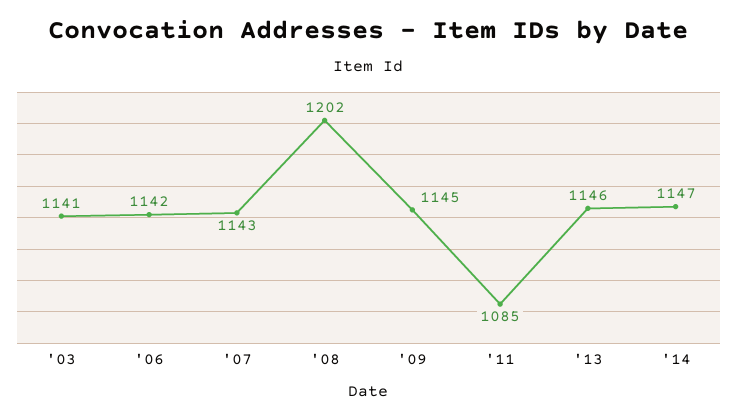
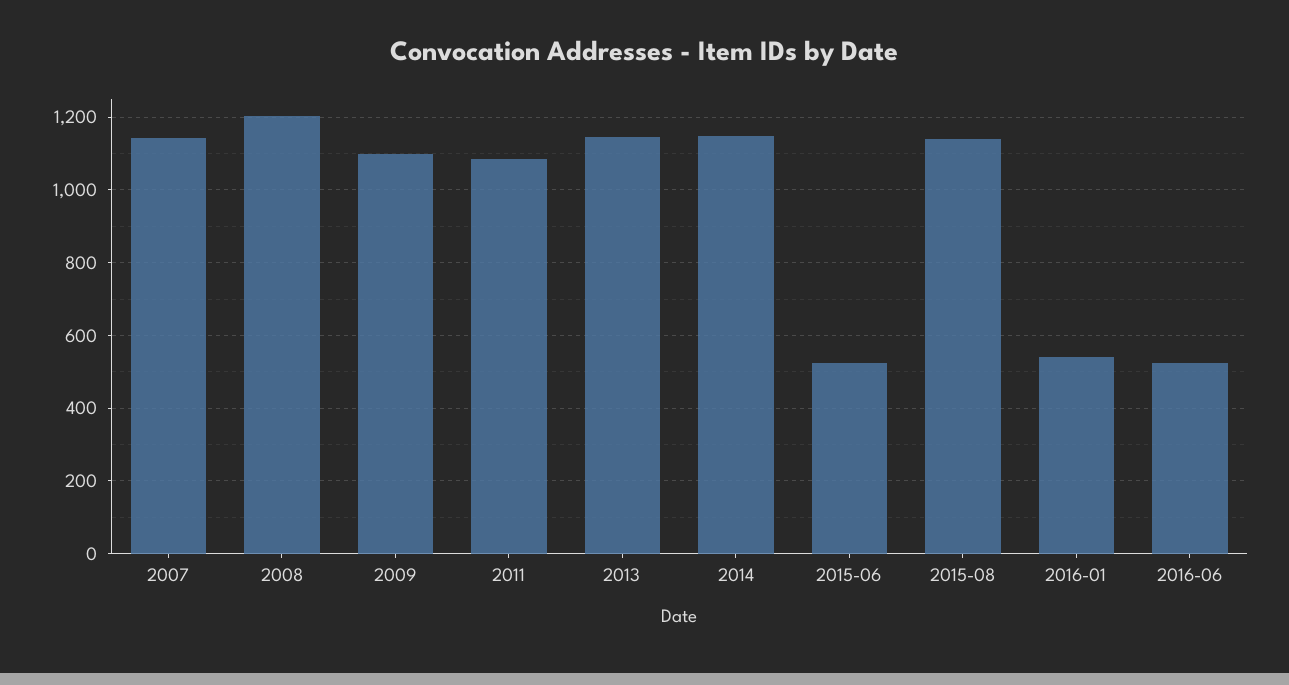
'03: 1141 -> none
'06: 1142 -> none
'09: 1145 -> 1100
2015-06: none -> 520
2015-08: none -> 1140
2016-01: none -> 540
2016-06: none -> 520

